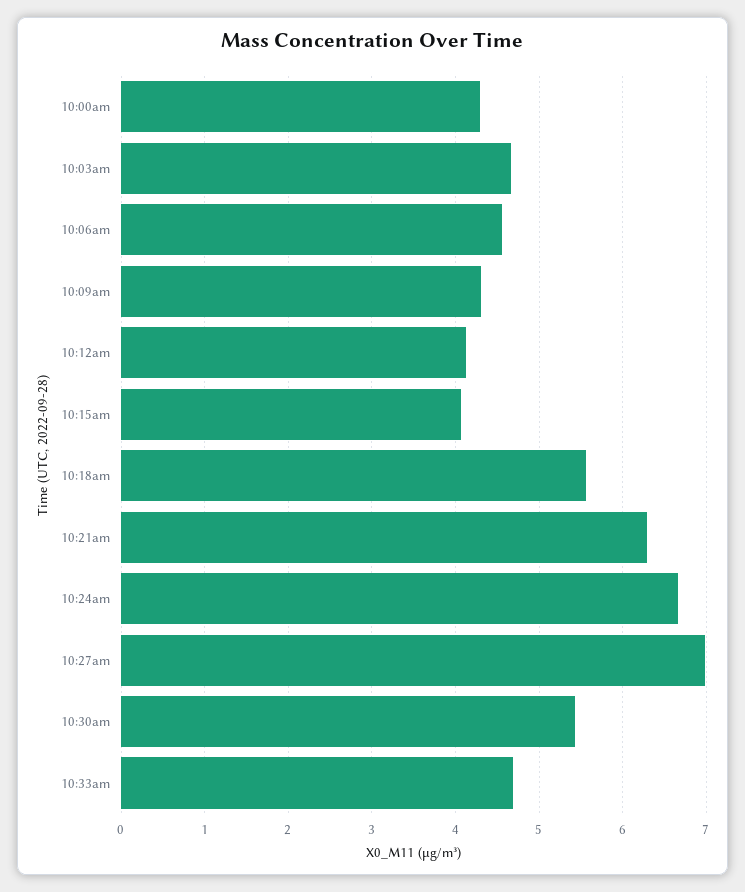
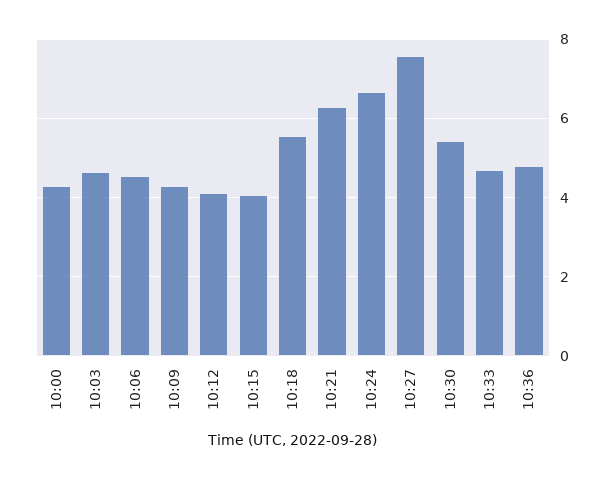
10:27am: 7 -> 7.6
10:36: none -> 4.8

